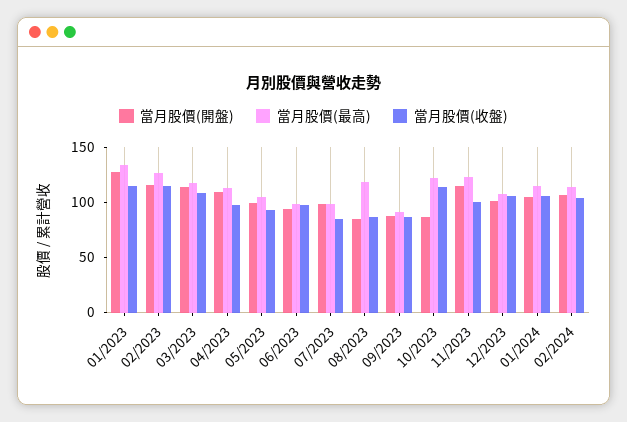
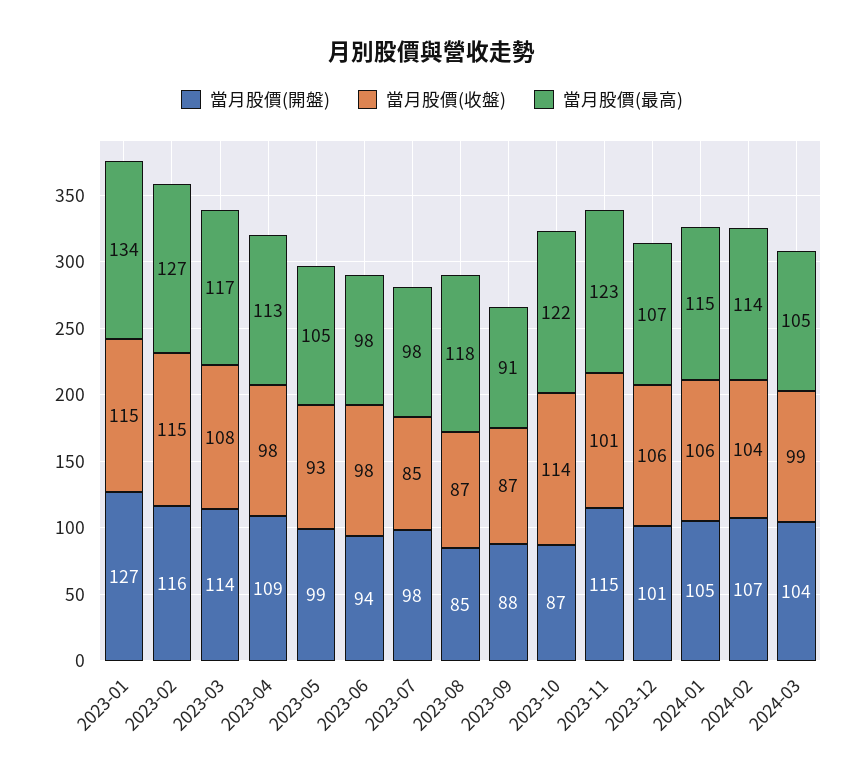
當月股價(開盤), 2024-03: none -> 104
當月股價(收盤), 2024-03: none -> 99
當月股價(最高), 2024-03: none -> 105

